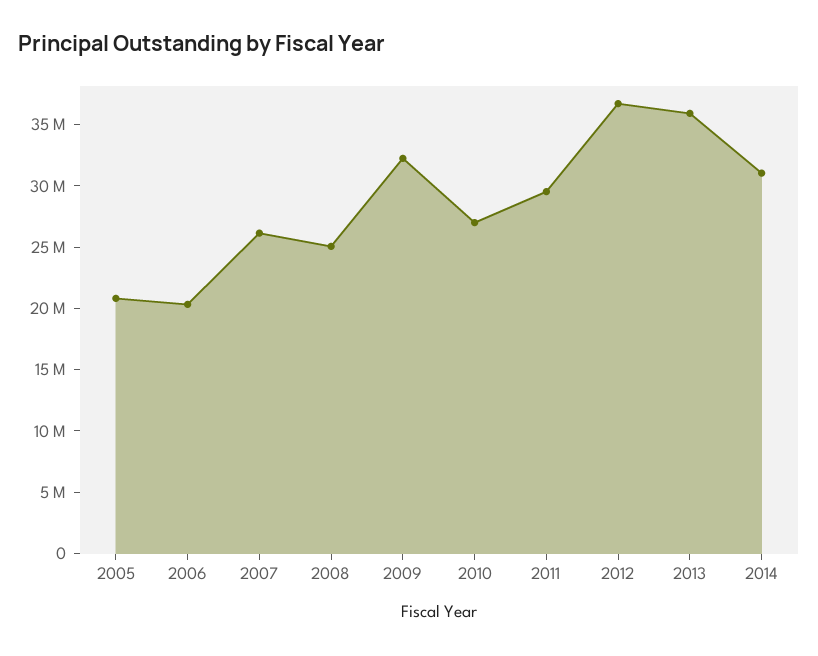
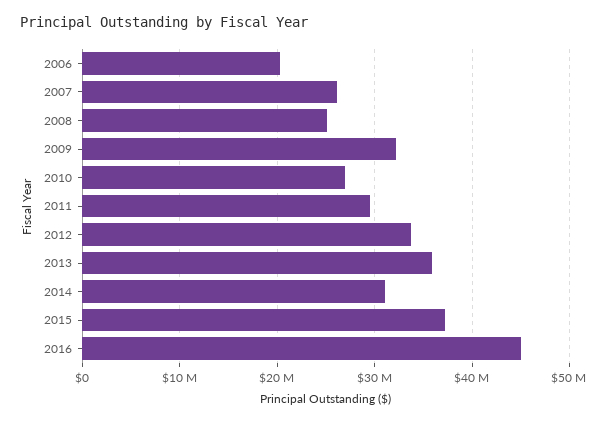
2005: 21000000 -> none
2012: 37000000 -> 34000000
2015: none -> 37000000
2016: none -> 45000000

